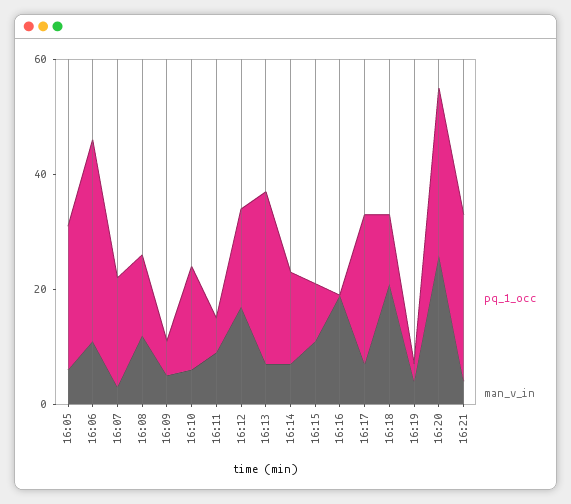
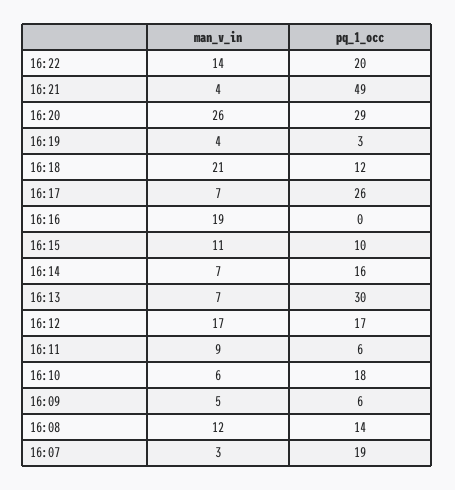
pq_1_occ, 16:05: 25 -> none
man_v_in, 16:05: 5 -> none
pq_1_occ, 16:06: 35 -> none
man_v_in, 16:06: 10 -> none
pq_1_occ, 16:21: 30 -> 49
man_v_in, 16:22: none -> 14
pq_1_occ, 16:22: none -> 20

